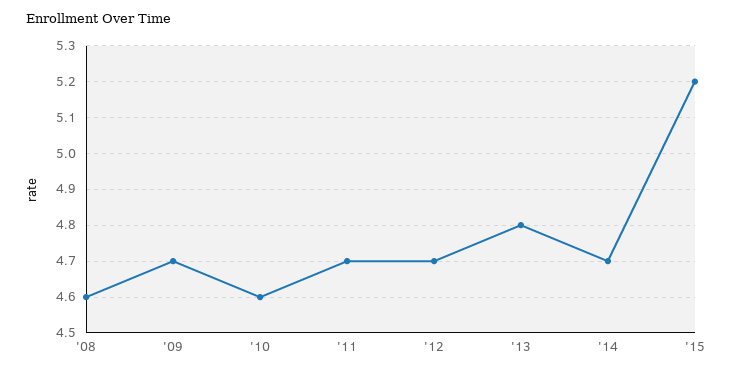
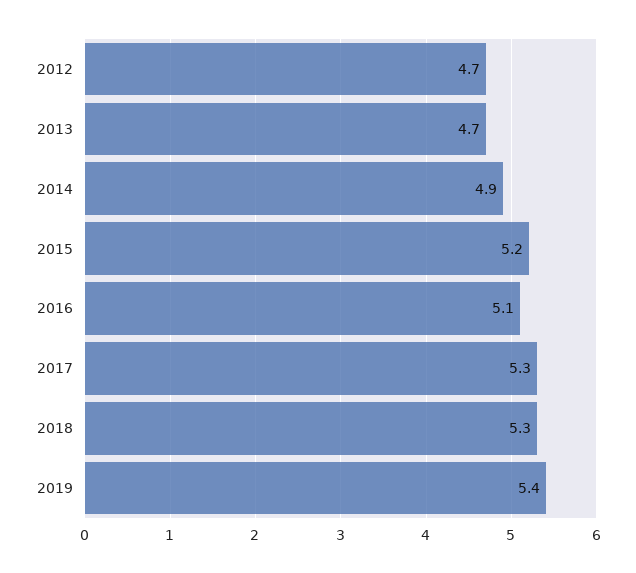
'08: 4.6 -> none
'09: 4.7 -> none
'10: 4.6 -> none
'11: 4.7 -> none
'13: 4.8 -> 4.7
'14: 4.7 -> 4.9
2016: none -> 5.1
2017: none -> 5.3
2018: none -> 5.3
2019: none -> 5.4

